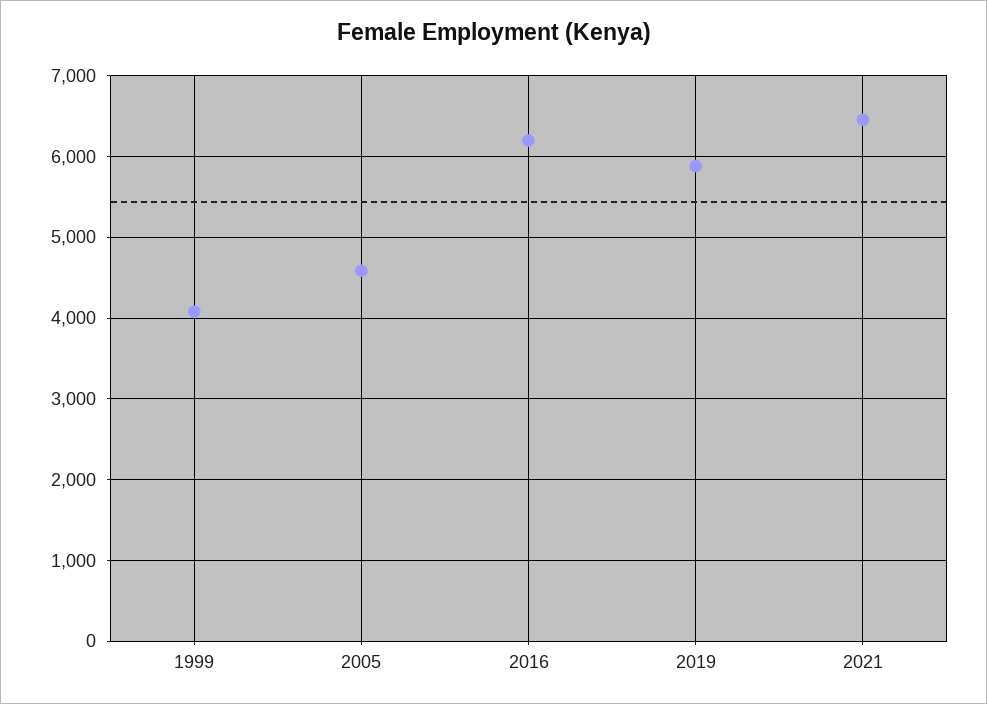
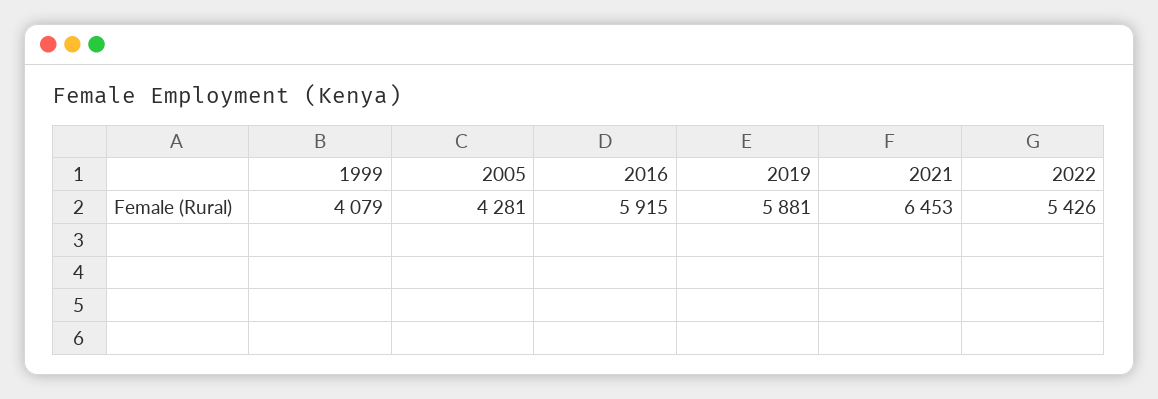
2005: 4600 -> 4281
2016: 6200 -> 5915
2022: none -> 5426

